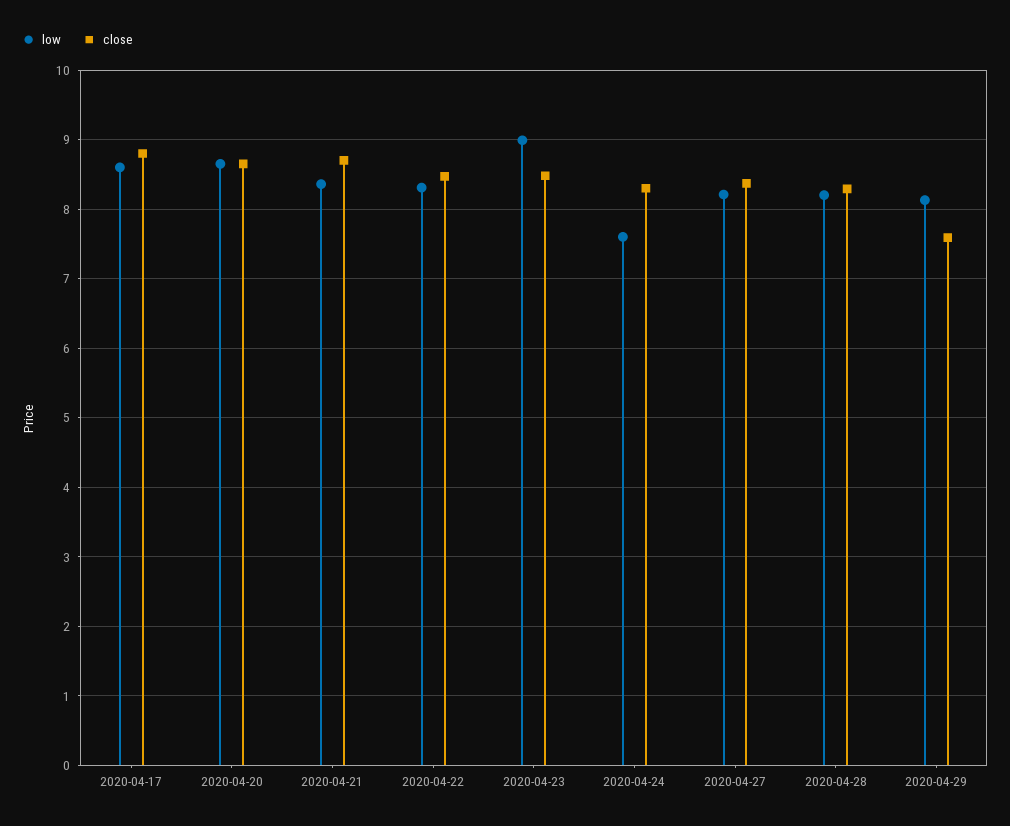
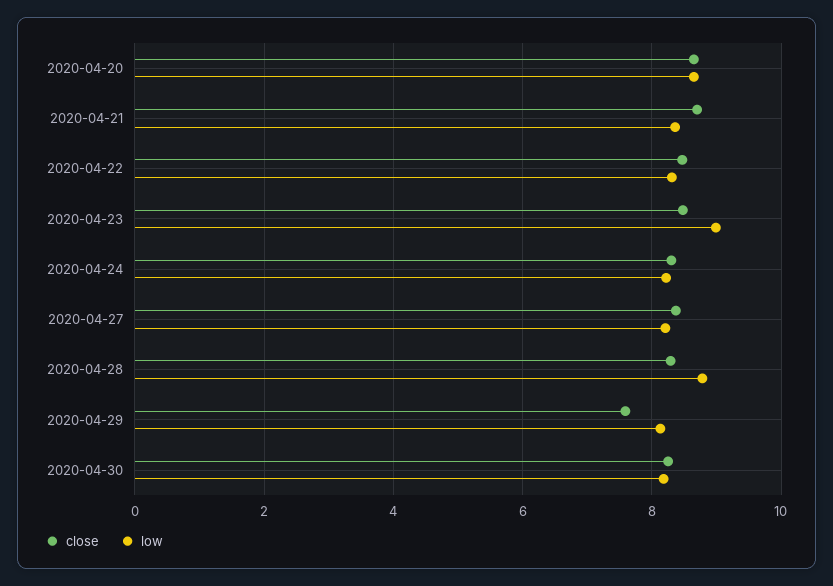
low, 2020-04-17: 8.6 -> none
close, 2020-04-17: 8.8 -> none
low, 2020-04-24: 7.6 -> 8.2
low, 2020-04-28: 8.2 -> 8.8
close, 2020-04-30: none -> 8.2
low, 2020-04-30: none -> 8.2

